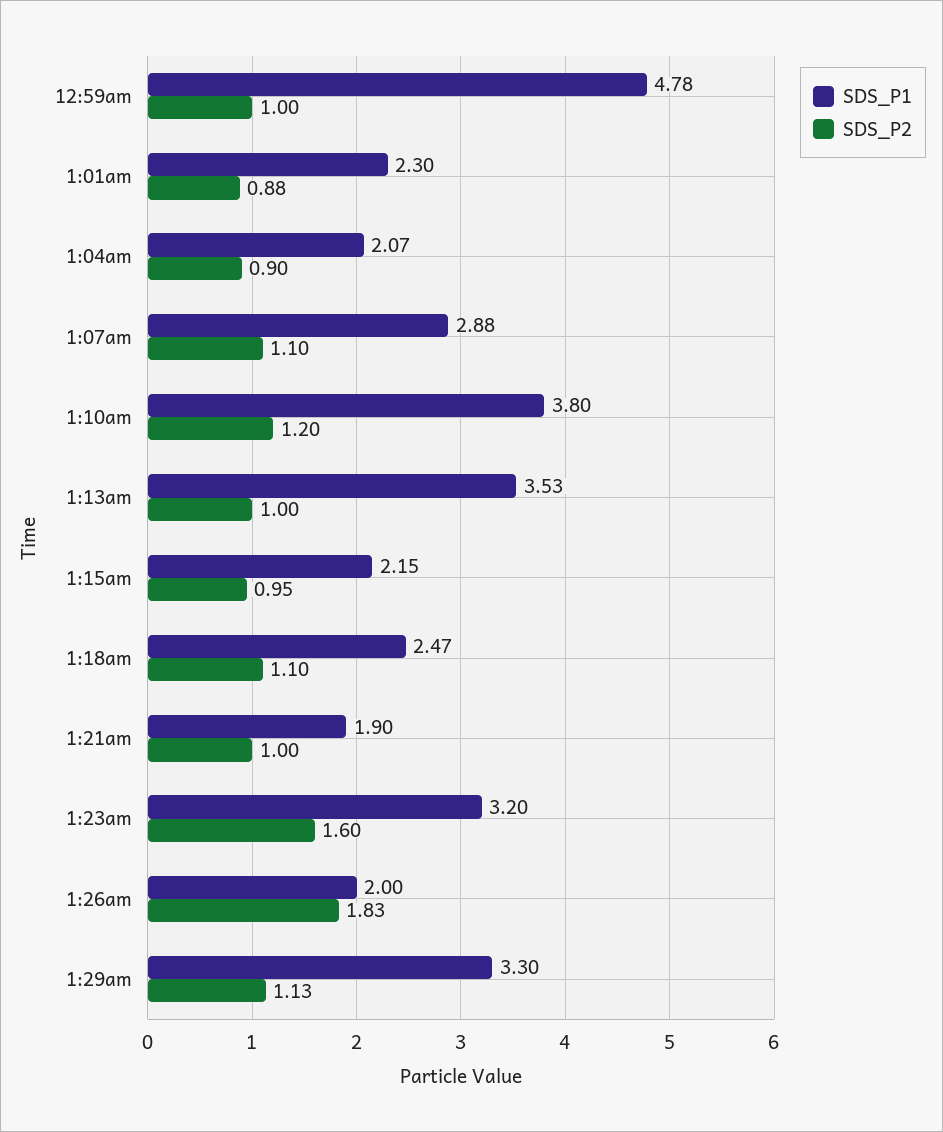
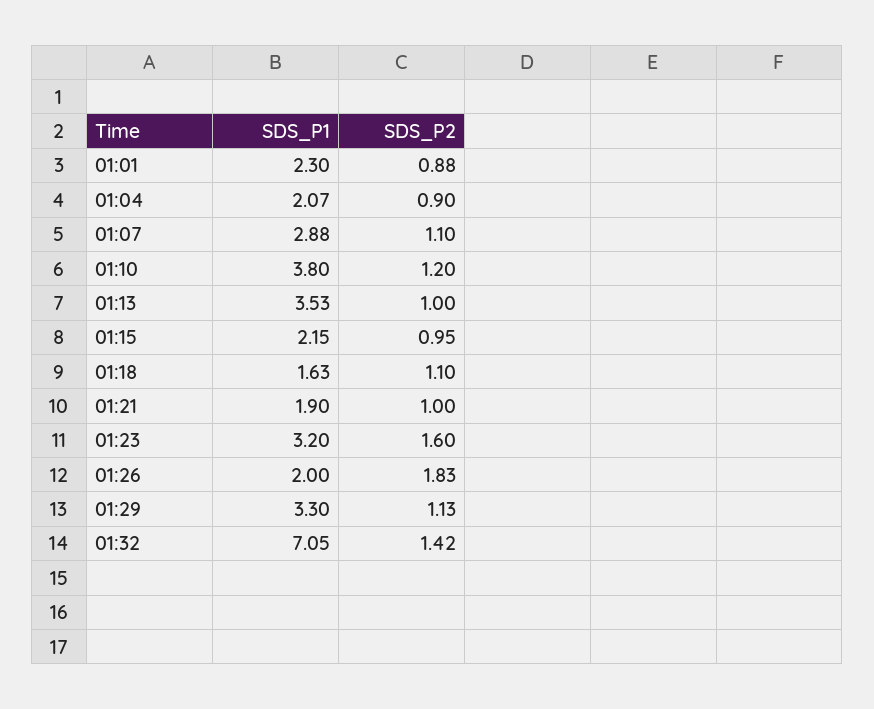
SDS_P1, 12:59am: 4.78 -> none
SDS_P2, 12:59am: 1 -> none
SDS_P1, 1:18am: 2.47 -> 1.63
SDS_P1, 01:32: none -> 7.05
SDS_P2, 01:32: none -> 1.42

